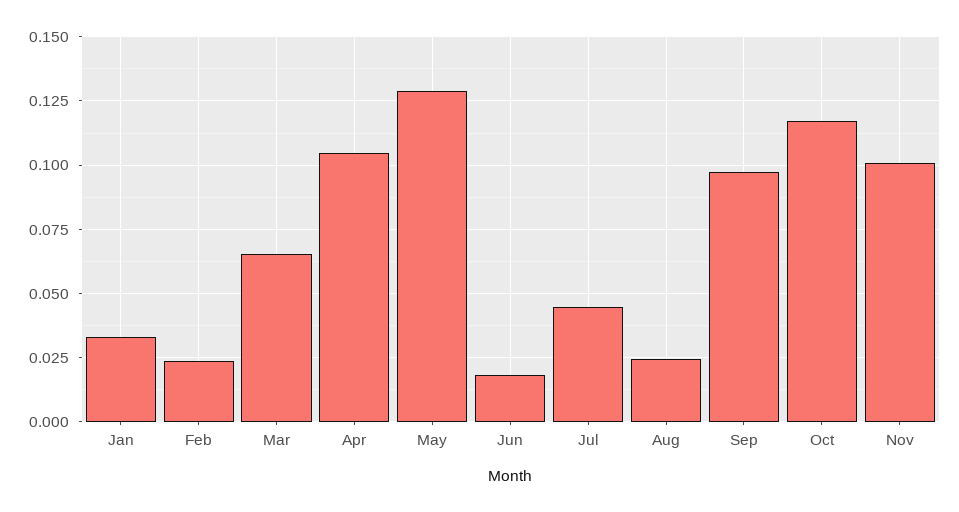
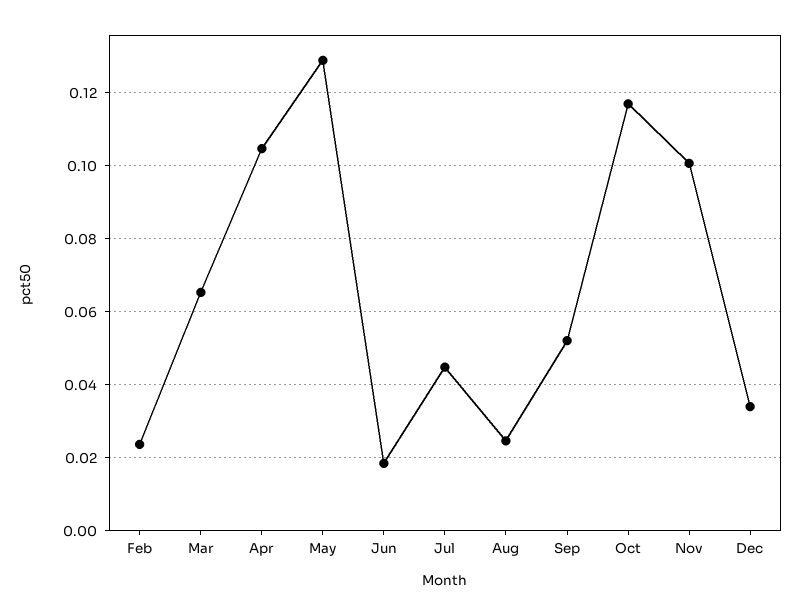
Jan: 0.0325 -> none
Sep: 0.0975 -> 0.052
Dec: none -> 0.034

